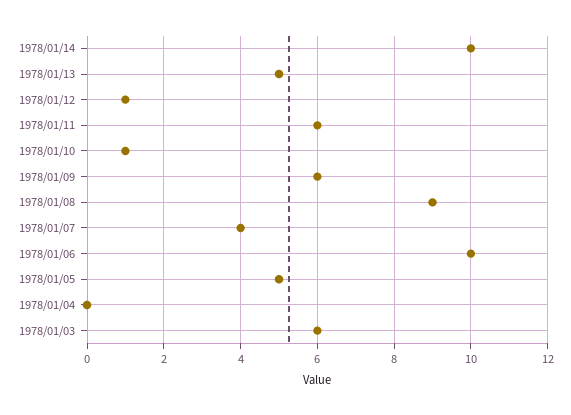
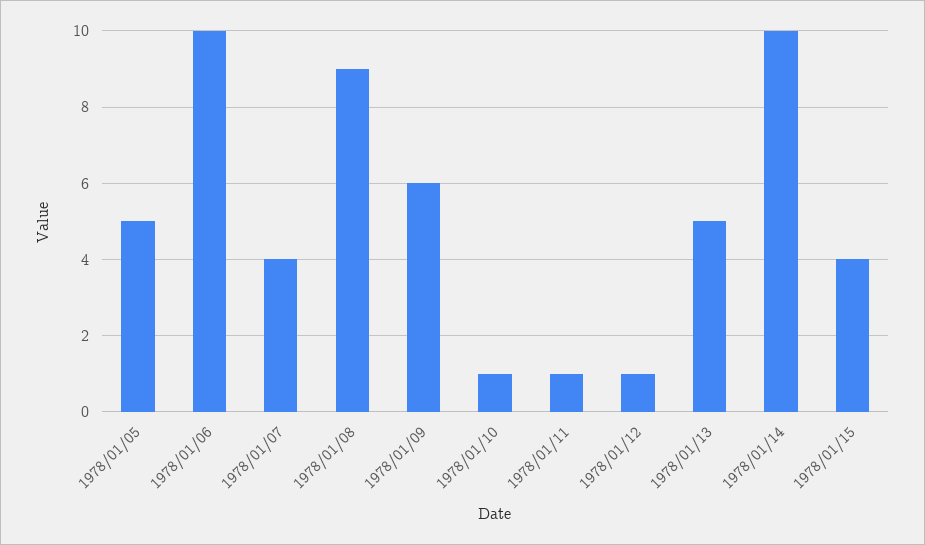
1978/01/11: 6 -> 1
1978/01/04: 0 -> none
1978/01/03: 6 -> none
1978/01/15: none -> 4

